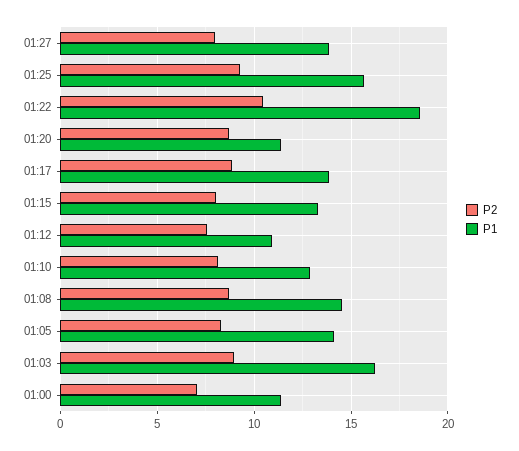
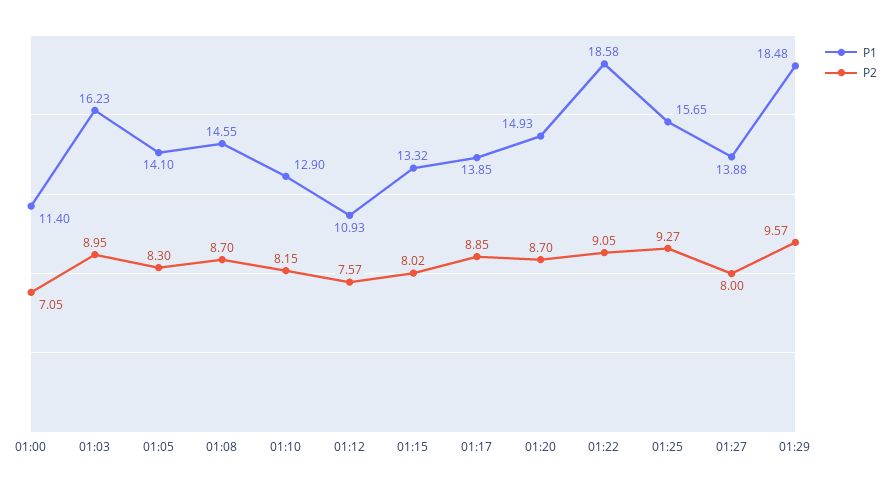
P2, 01:22: 10.5 -> 9.05
P1, 01:20: 11.5 -> 14.93
P1, 01:29: none -> 18.48
P2, 01:29: none -> 9.57

